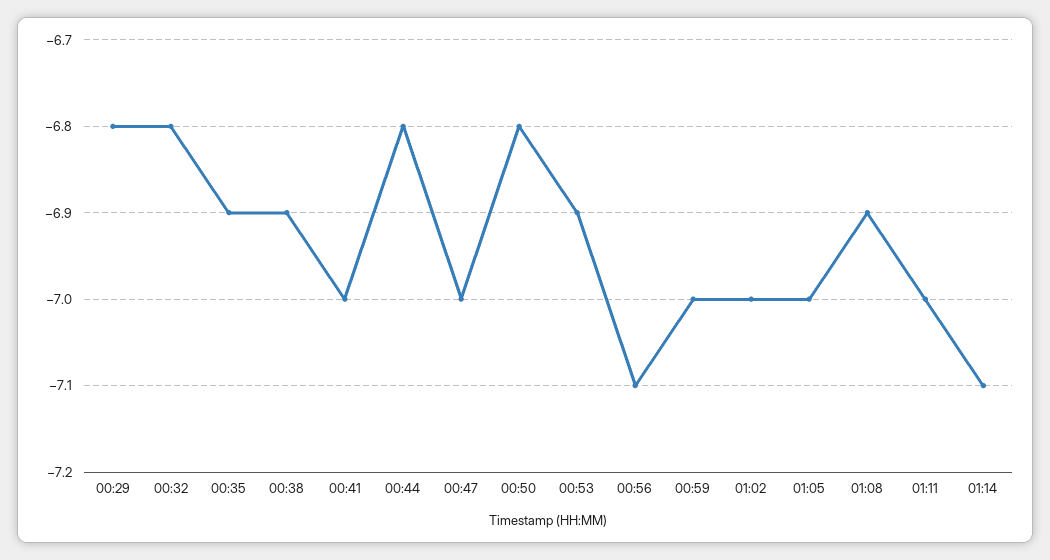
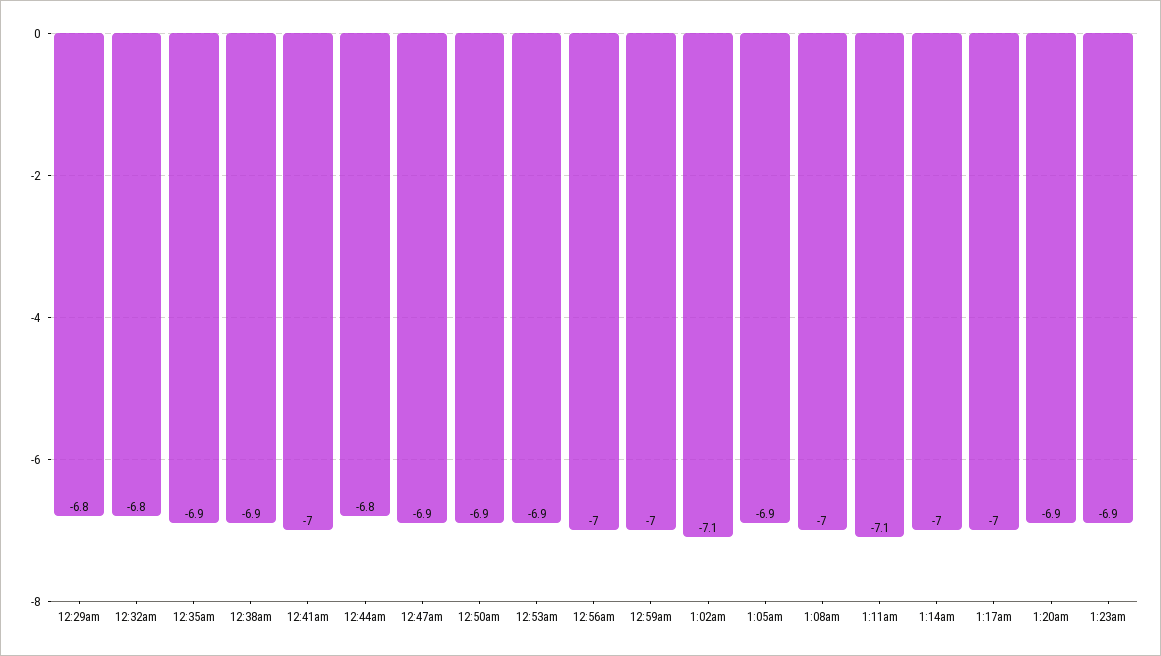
00:47: -7 -> -6.9
00:50: -6.8 -> -6.9
00:56: -7.1 -> -7
01:02: -7 -> -7.1
01:05: -7 -> -6.9
01:08: -6.9 -> -7
01:11: -7 -> -7.1
01:14: -7.1 -> -7
1:17am: none -> -7
1:20am: none -> -6.9
1:23am: none -> -6.9

